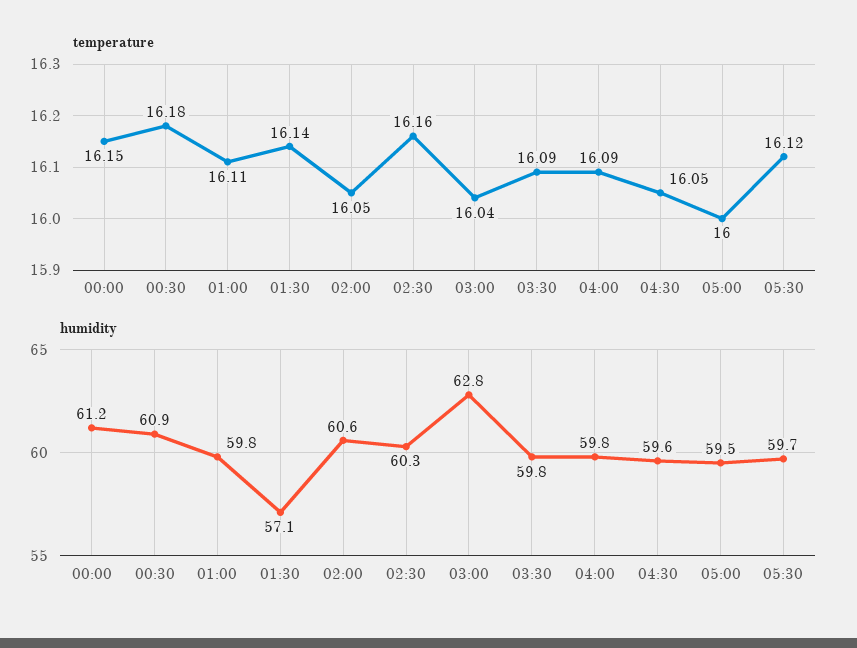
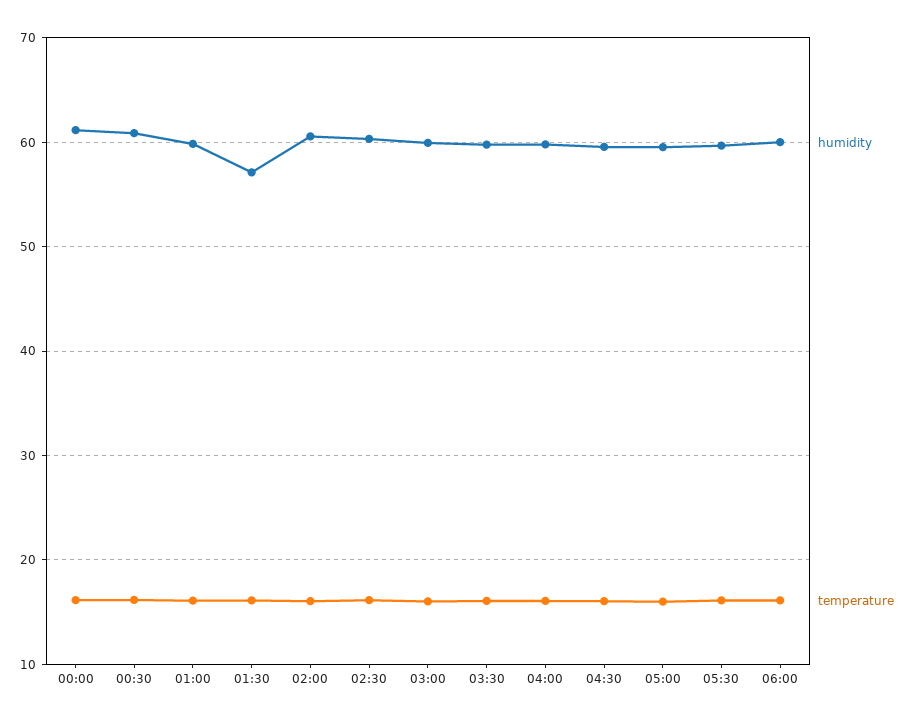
humidity, 03:00: 62.8 -> 60
humidity, 06:00: none -> 60
temperature, 06:00: none -> 16

